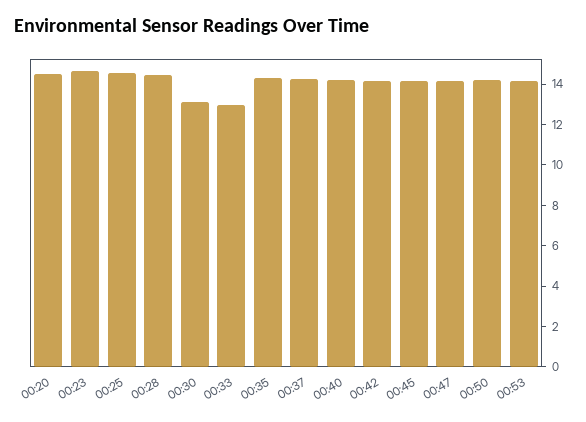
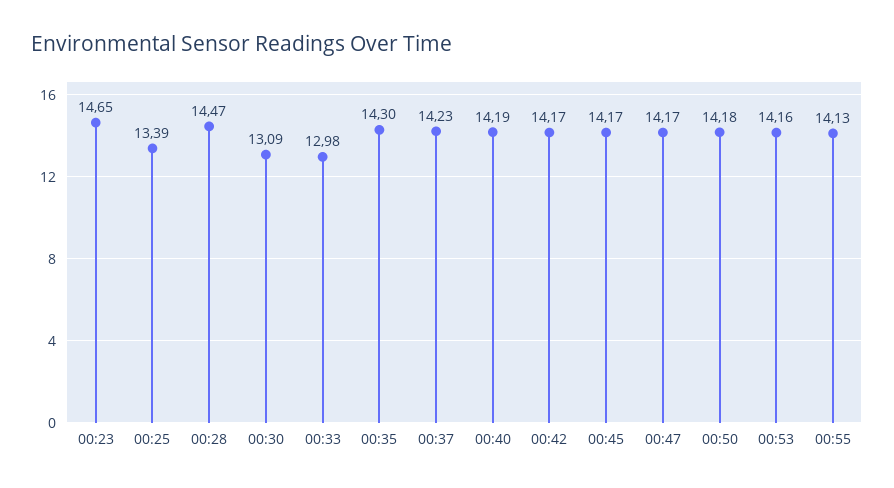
00:20: 14.5 -> none
00:25: 14.5 -> 13.39
00:55: none -> 14.13

